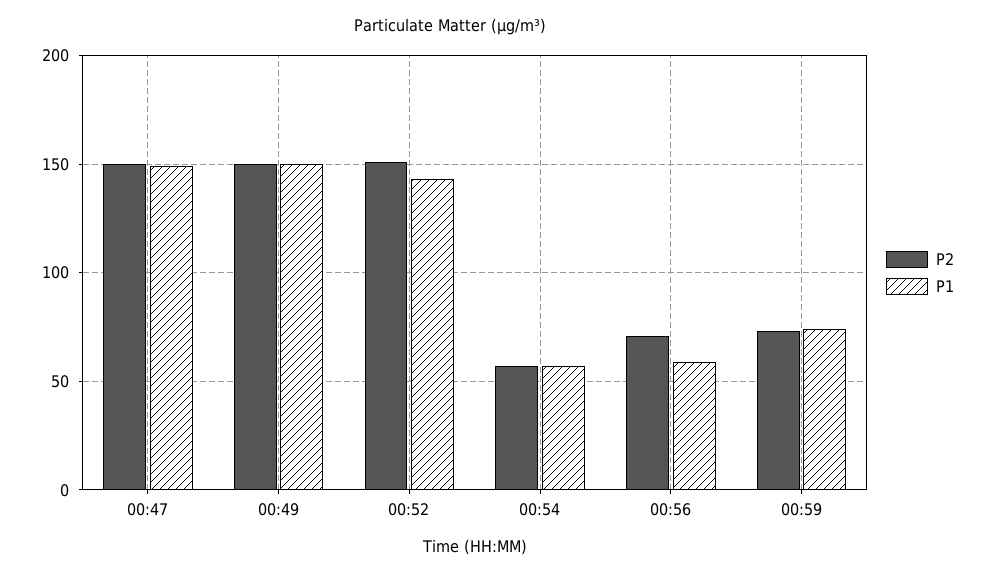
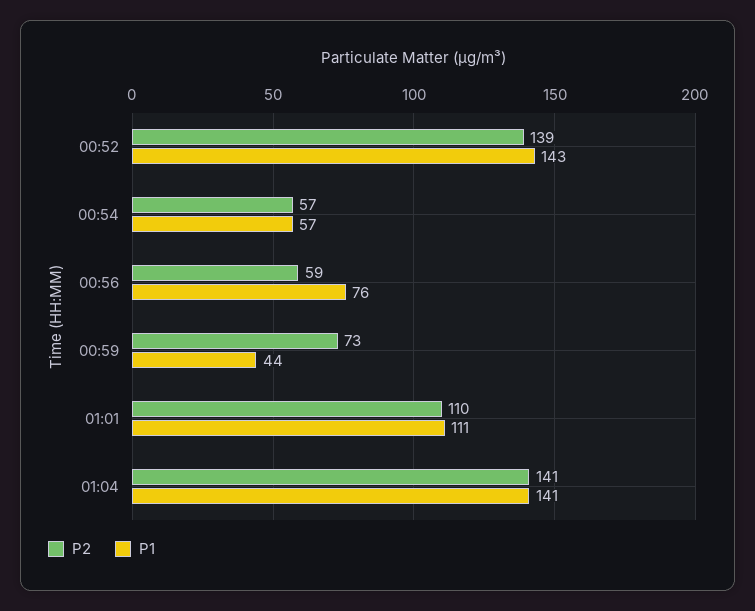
P2, 00:47: 150 -> none
P1, 00:47: 150 -> none
P2, 00:49: 150 -> none
P1, 00:49: 150 -> none
P2, 00:52: 150 -> 139
P2, 00:56: 70 -> 59
P1, 00:56: 60 -> 76
P1, 00:59: 75 -> 44
P2, 01:01: none -> 110
P1, 01:01: none -> 111
P2, 01:04: none -> 141
P1, 01:04: none -> 141

